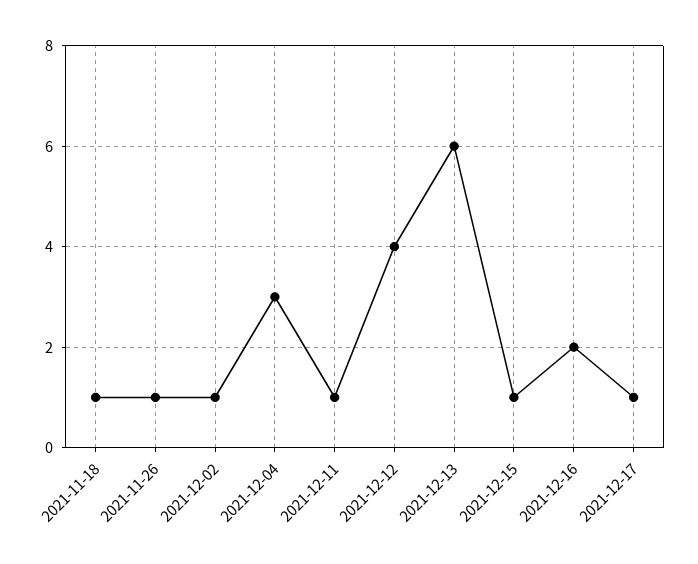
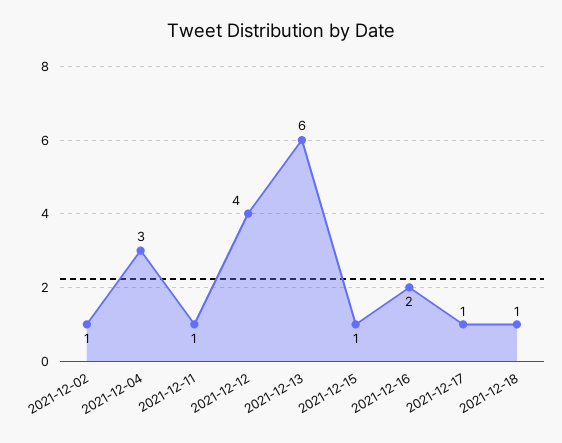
2021-11-18: 1 -> none
2021-11-26: 1 -> none
2021-12-18: none -> 1

